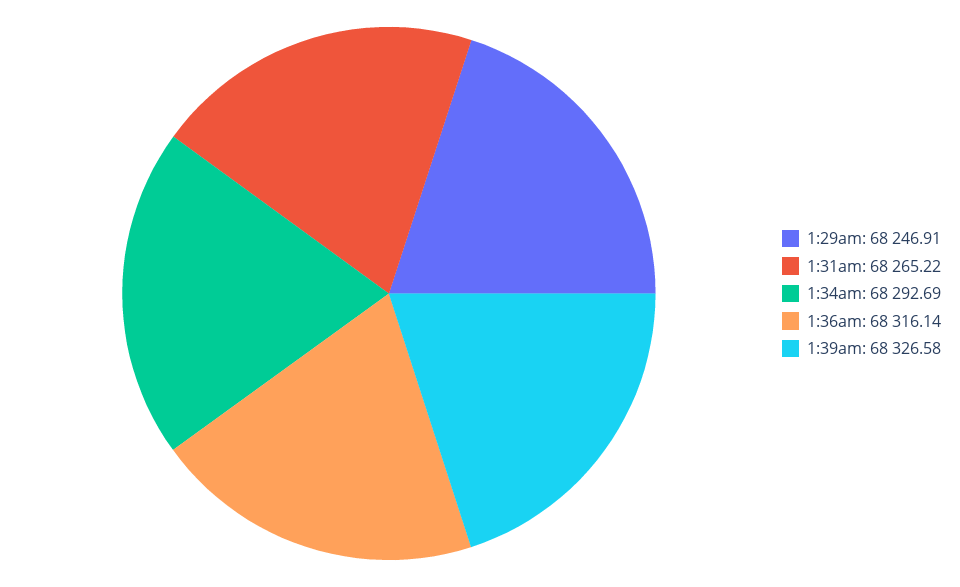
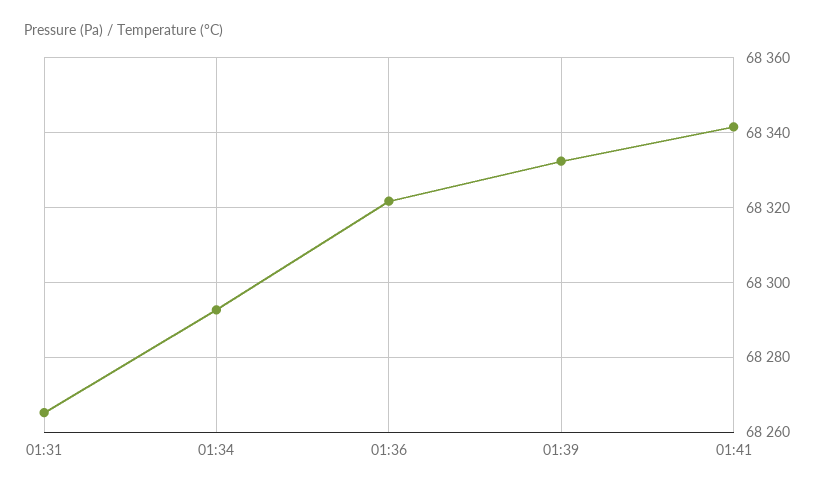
1:29am: 68246.91 -> none
1:36am: 68316.14 -> 68322
1:39am: 68326.58 -> 68332
01:41: none -> 68342

